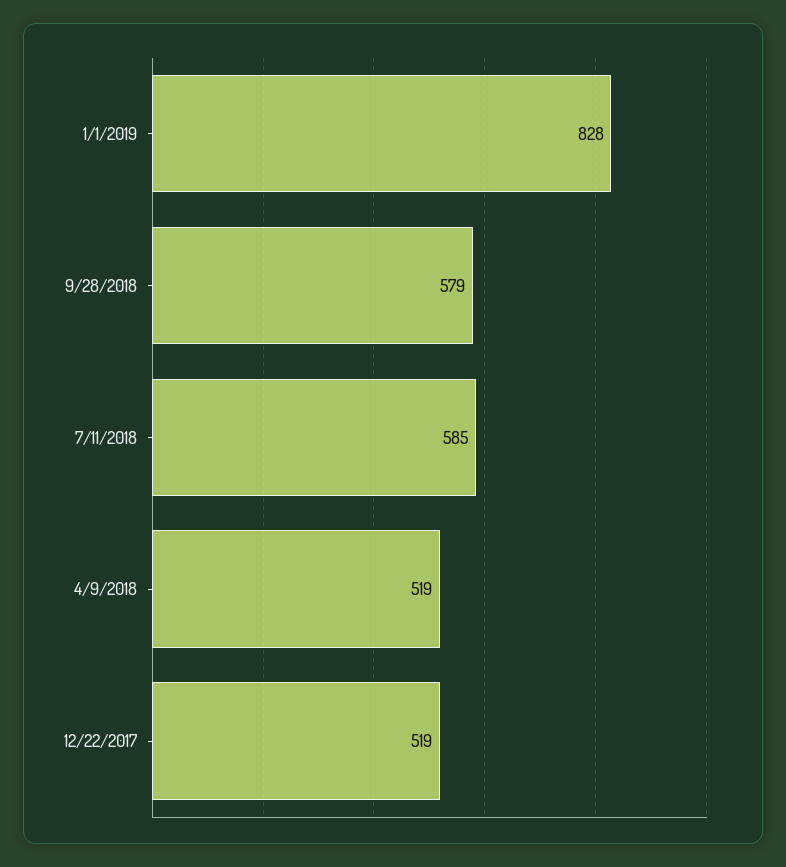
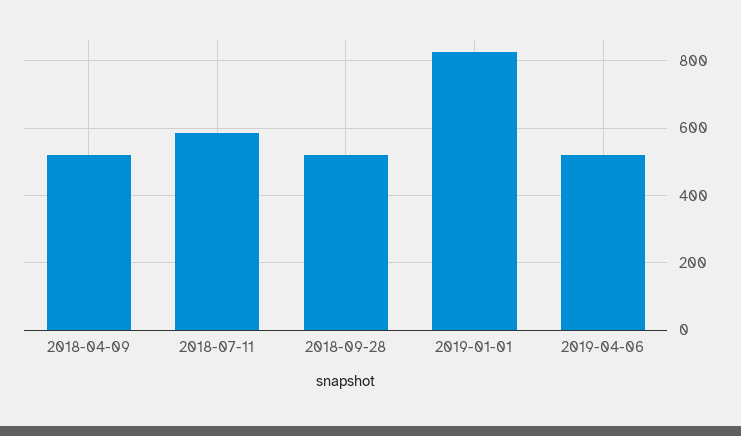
9/28/2018: 579 -> 520
12/22/2017: 519 -> none
2019-04-06: none -> 520

